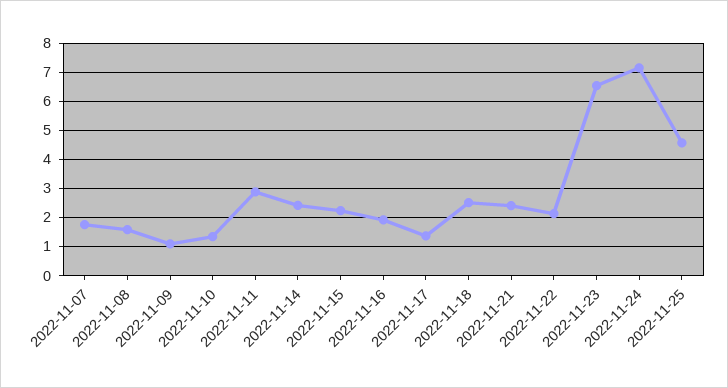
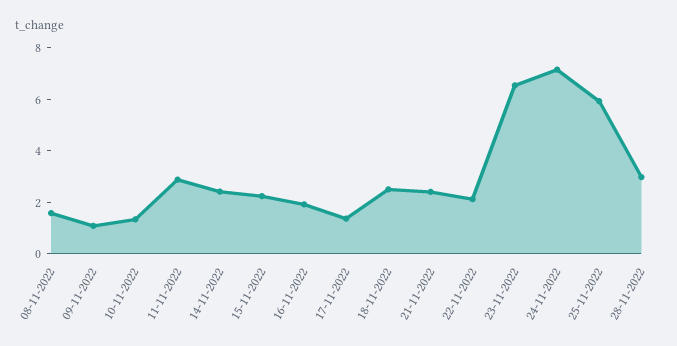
2022-11-07: 1.75 -> none
2022-11-25: 4.5 -> 6
28-11-2022: none -> 3

